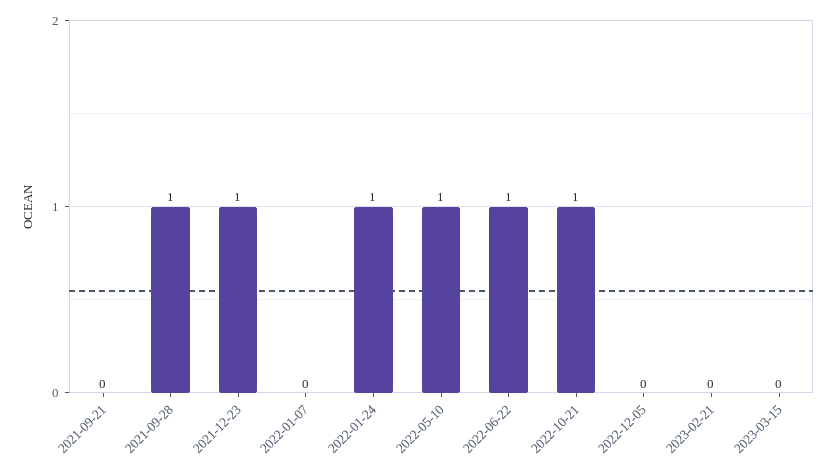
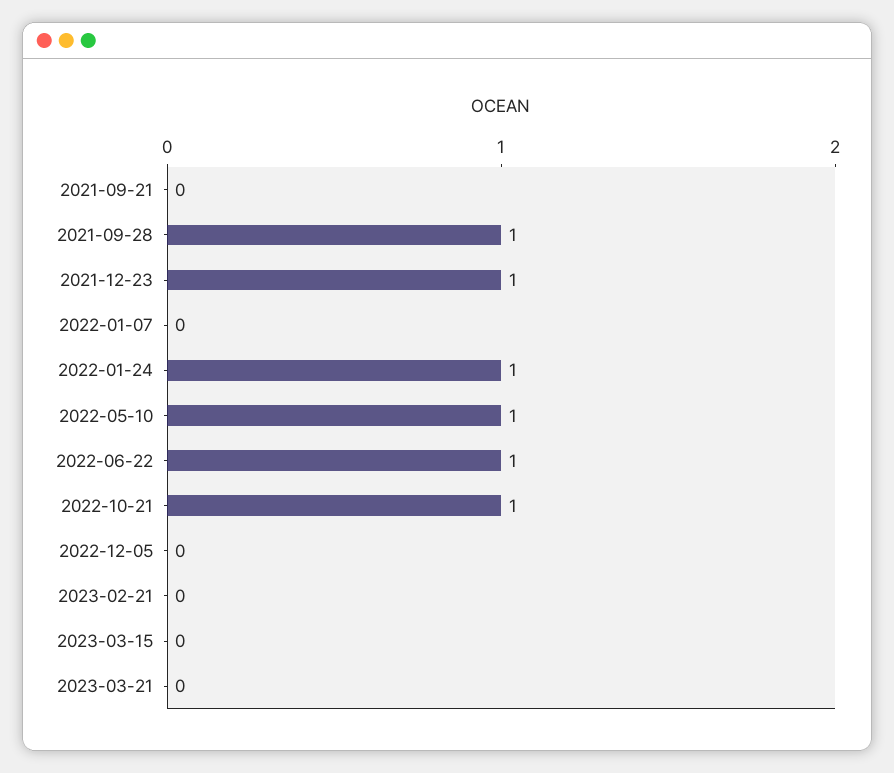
2023-03-21: none -> 0

